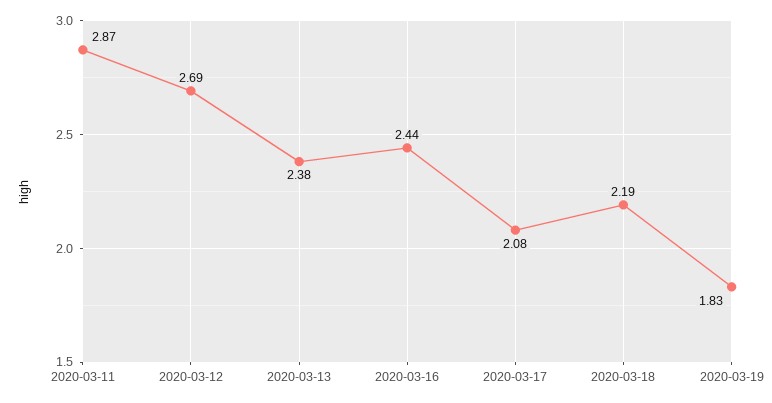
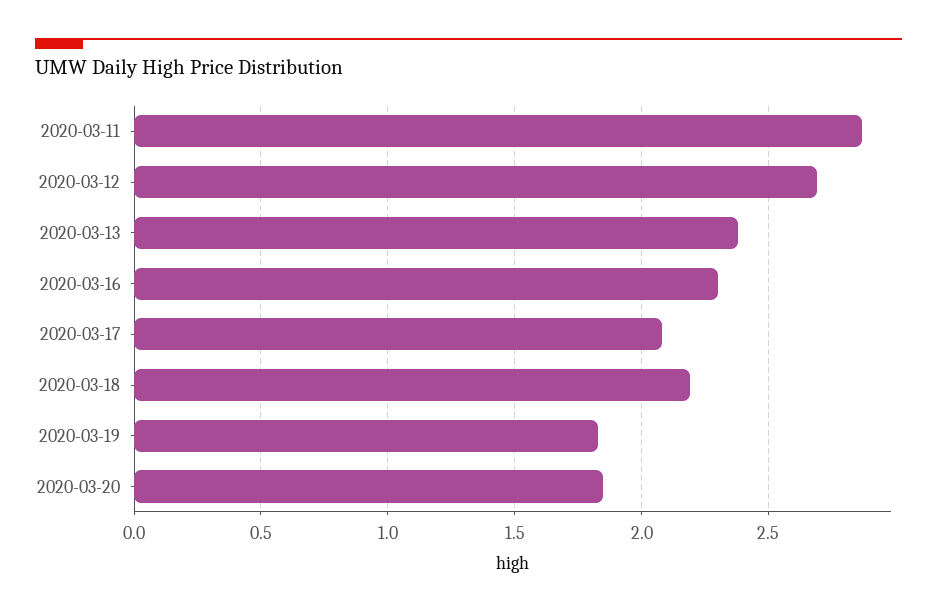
2020-03-16: 2.44 -> 2.3
2020-03-20: none -> 1.85

